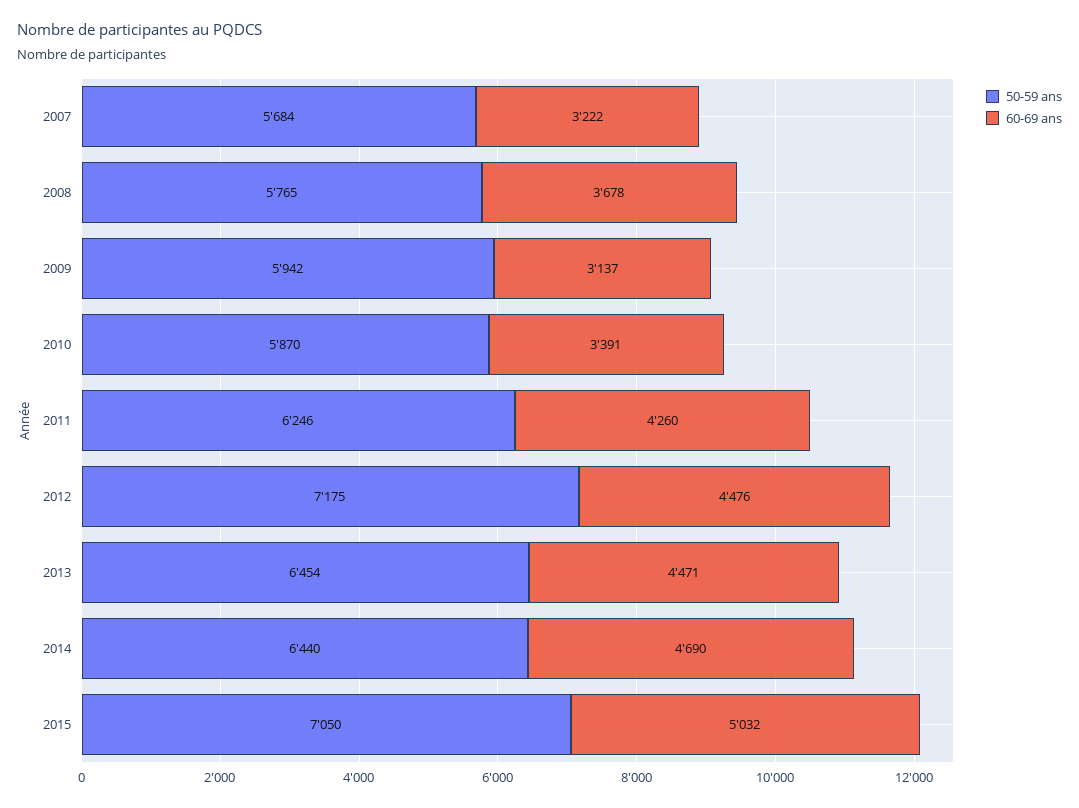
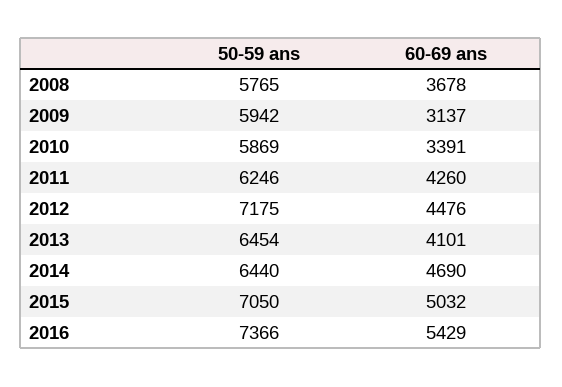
50-59 ans, 2007: 5684 -> none
60-69 ans, 2007: 3222 -> none
50-59 ans, 2010: 5870 -> 5869
60-69 ans, 2013: 4471 -> 4101
50-59 ans, 2016: none -> 7366
60-69 ans, 2016: none -> 5429

